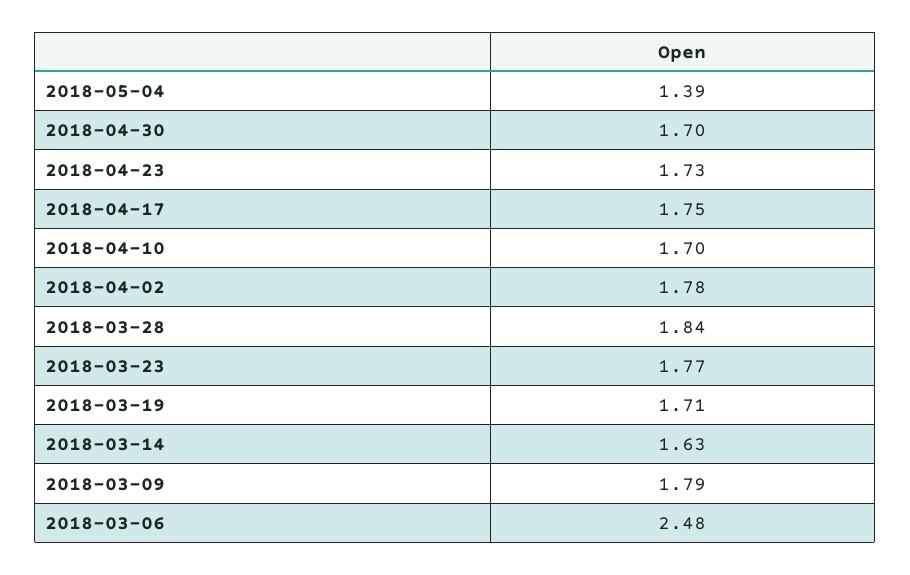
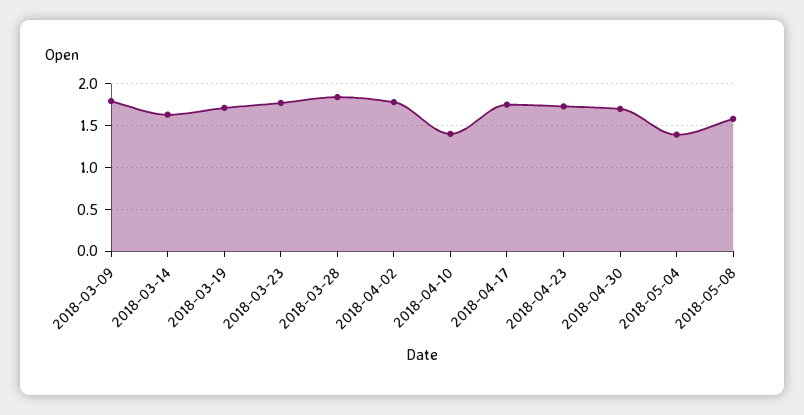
2018-04-10: 1.7 -> 1.4
2018-03-06: 2.48 -> none
2018-05-08: none -> 1.6

